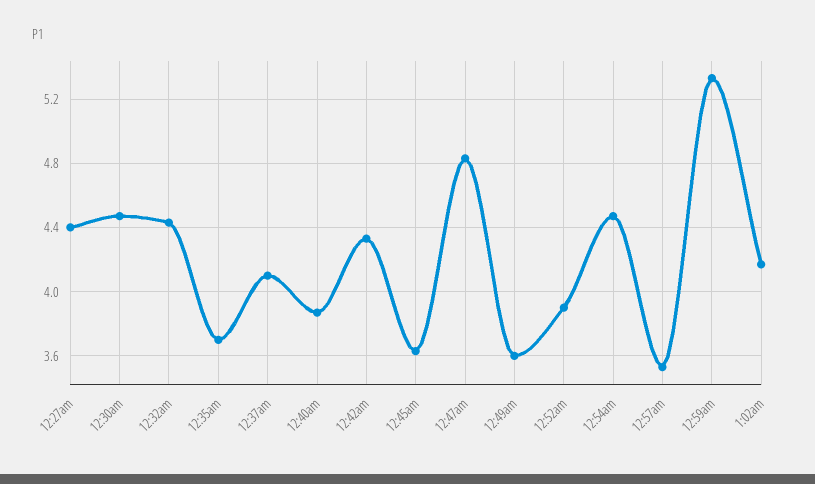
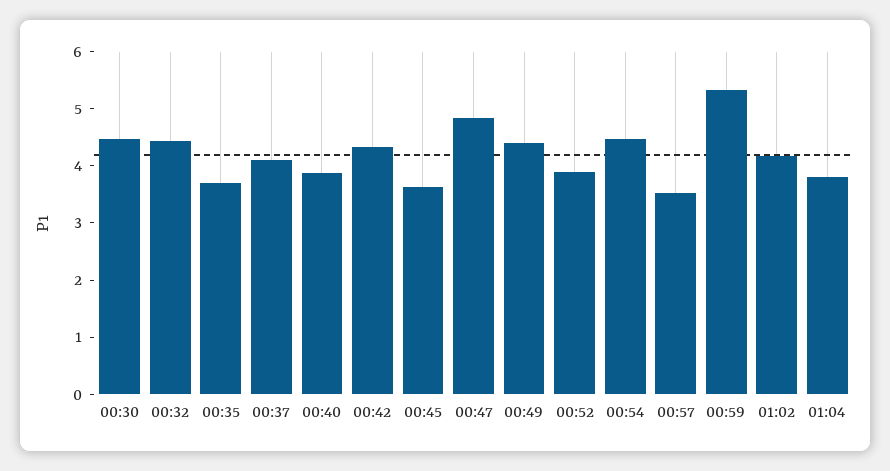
12:27am: 4.4 -> none
12:49am: 3.6 -> 4.4
01:04: none -> 3.8

